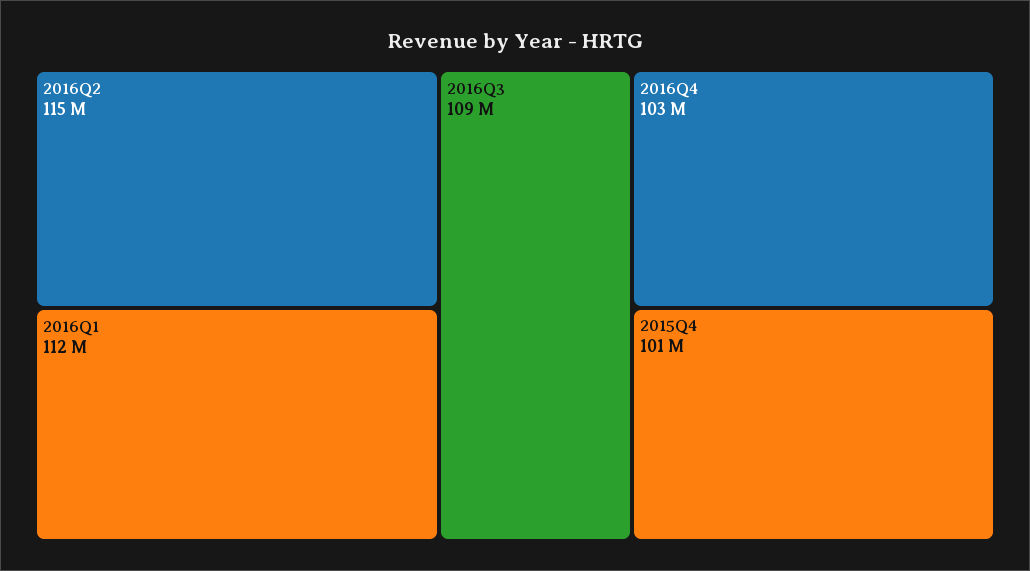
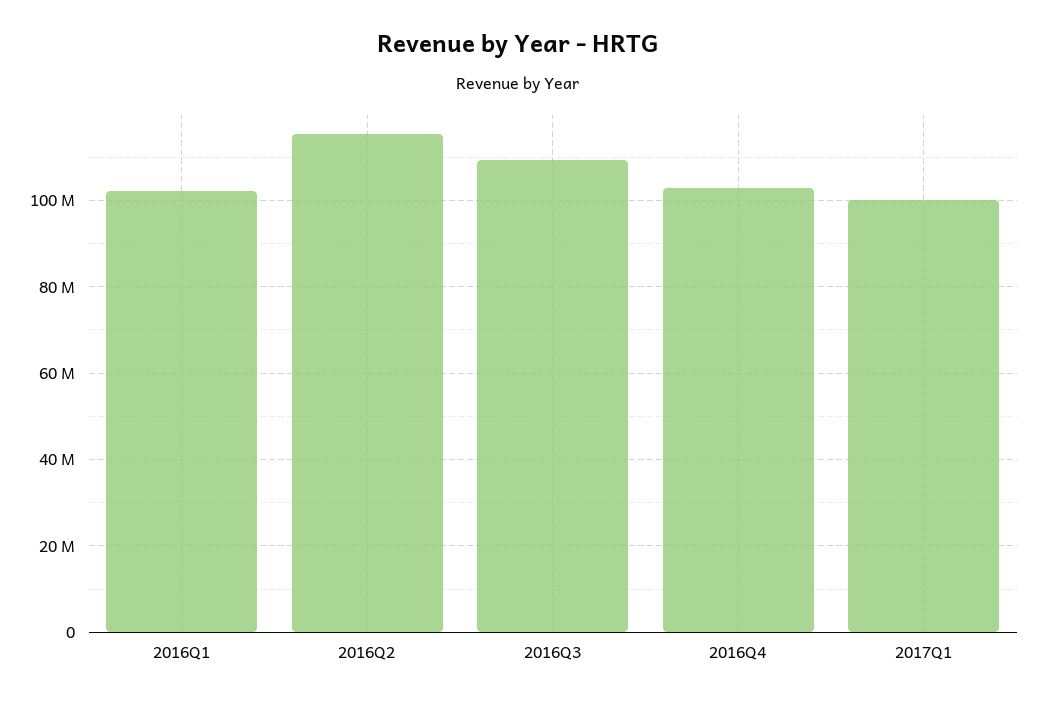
2016Q1: 112000000 -> 102000000
2015Q4: 101000000 -> none
2017Q1: none -> 100000000

